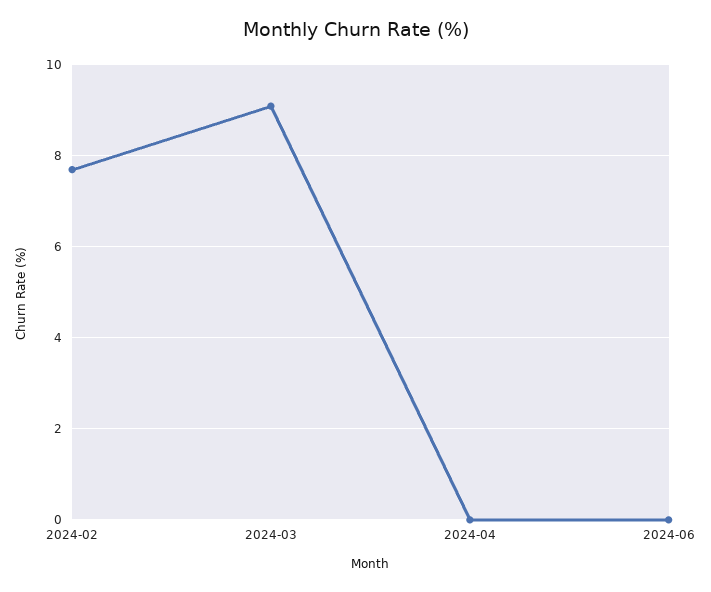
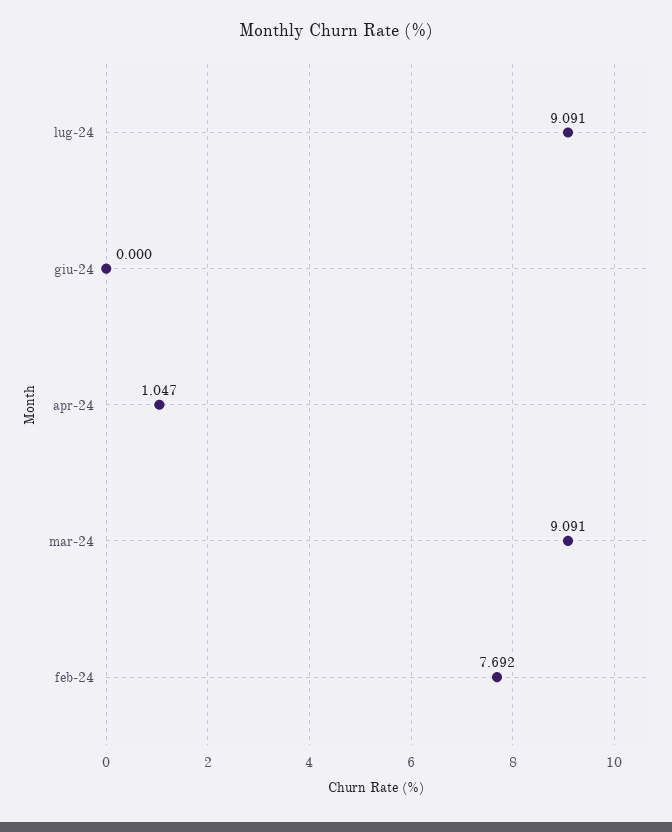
2024-04: 0 -> 1.047
lug-24: none -> 9.091

